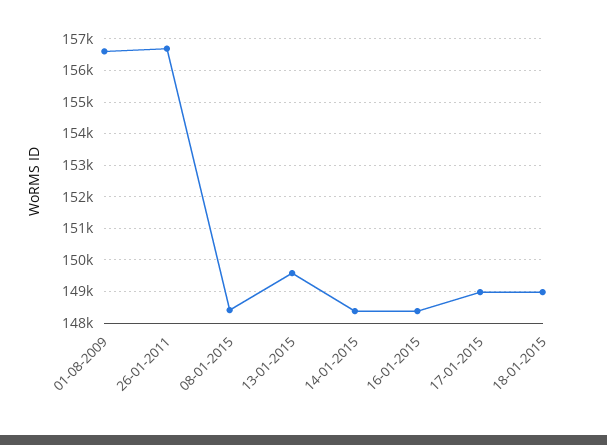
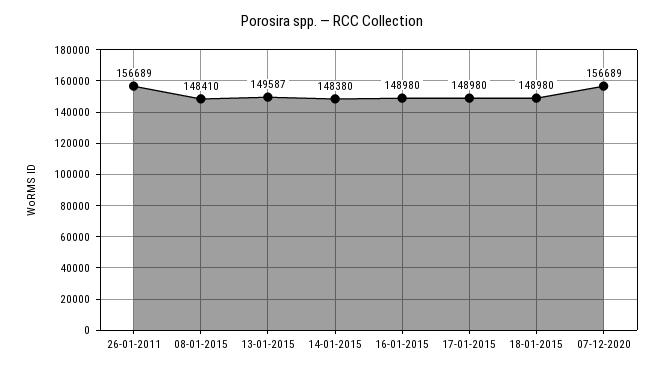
01-08-2009: 156600 -> none
16-01-2015: 148400 -> 148980
07-12-2020: none -> 156689

